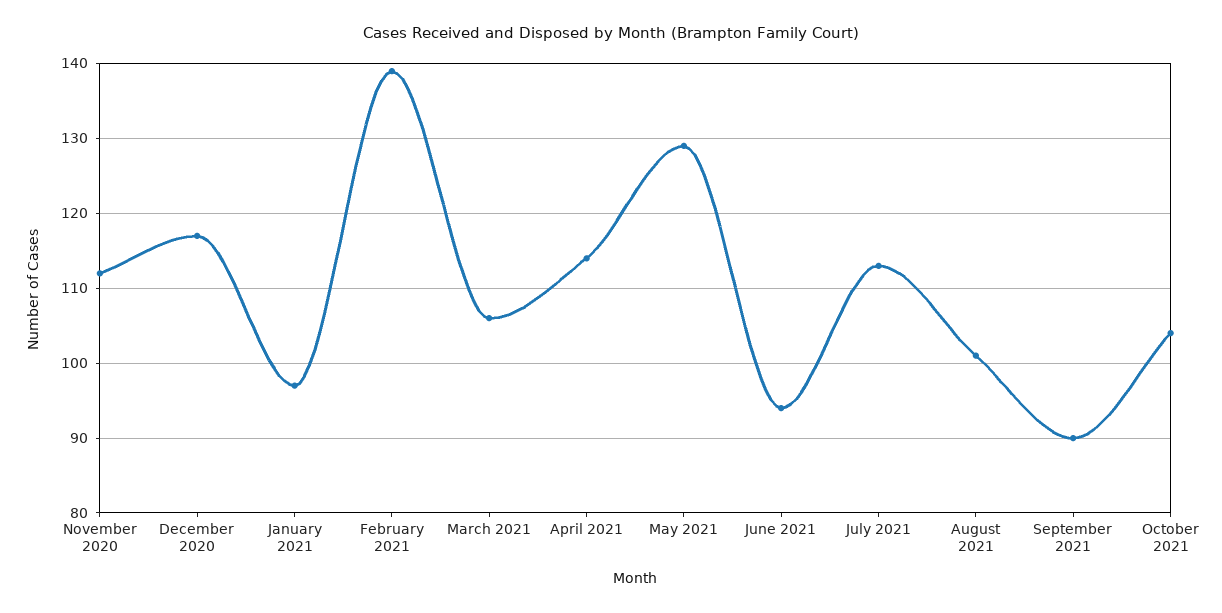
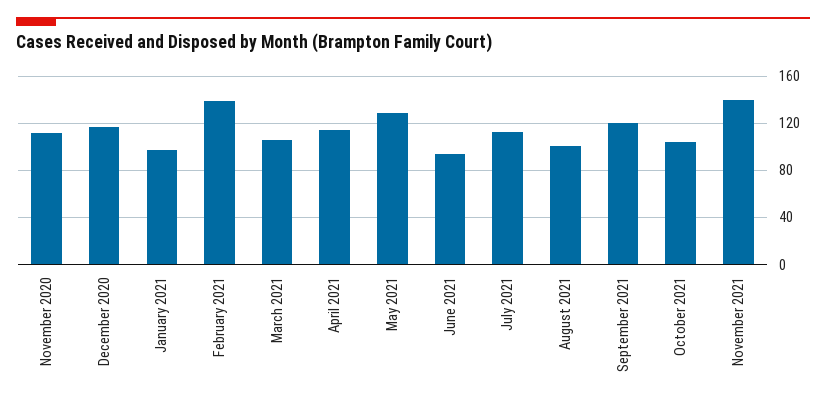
September 2021: 90 -> 120
November 2021: none -> 140

